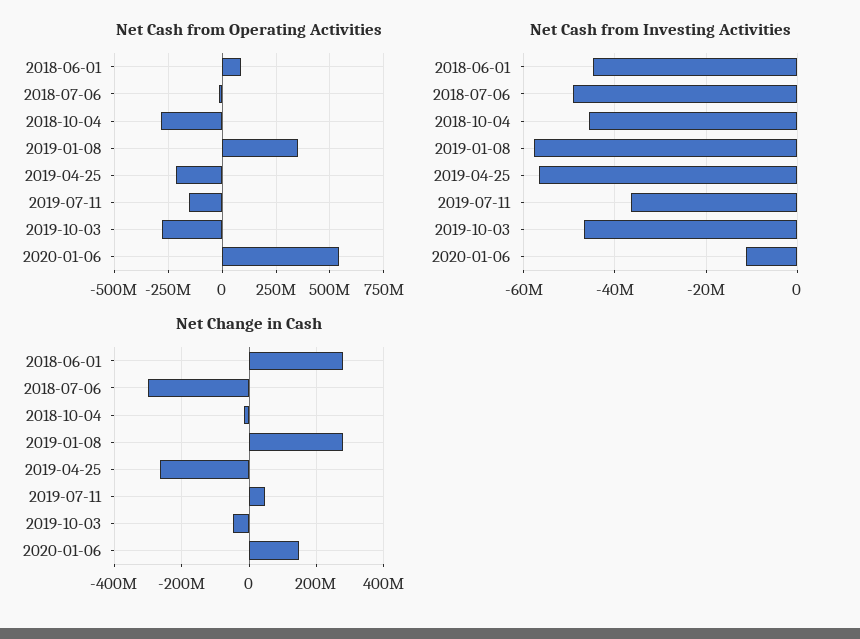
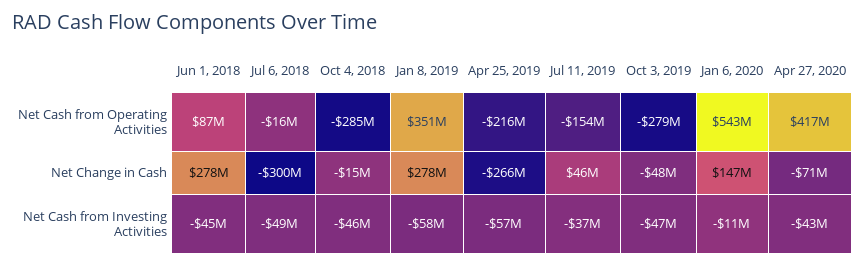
Net Cash from Operating Activities, Apr 27, 2020: none -> 417000000
Net Change in Cash, Apr 27, 2020: none -> -71000000
Net Cash from Investing Activities, Apr 27, 2020: none -> -43000000

